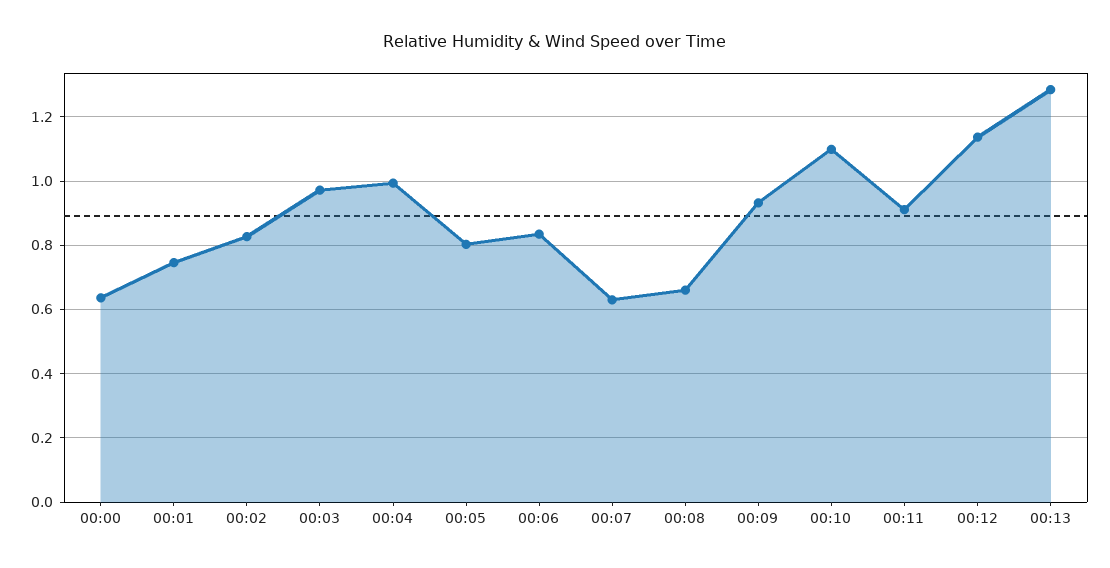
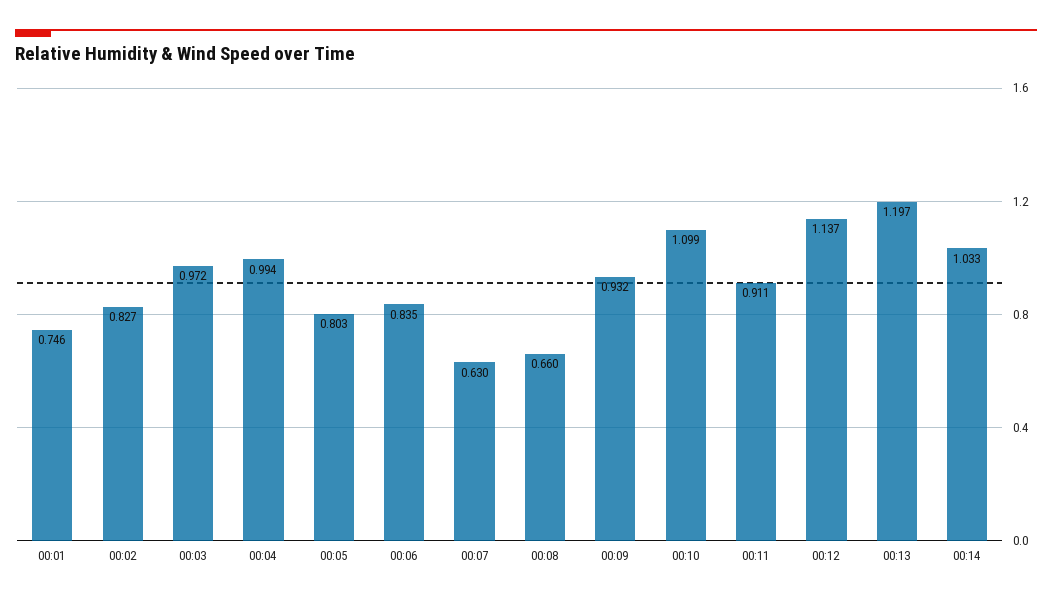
00:00: 0.64 -> none
00:13: 1.28 -> 1.197
00:14: none -> 1.033

